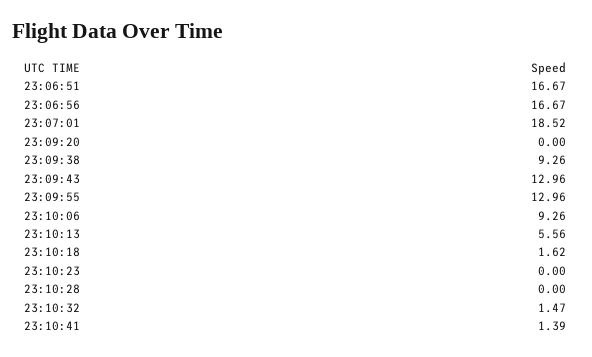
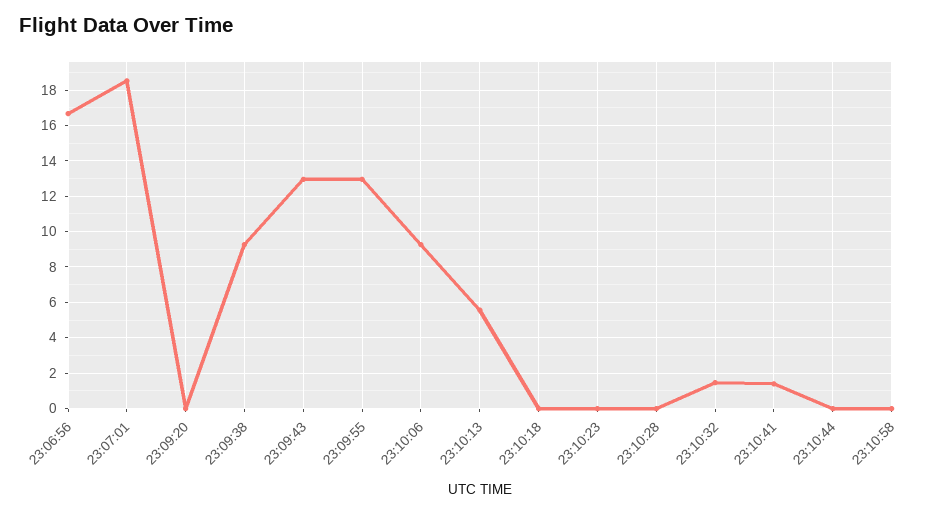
23:06:51: 16.67 -> none
23:10:18: 1.62 -> 0
23:10:44: none -> 0
23:10:58: none -> 0

